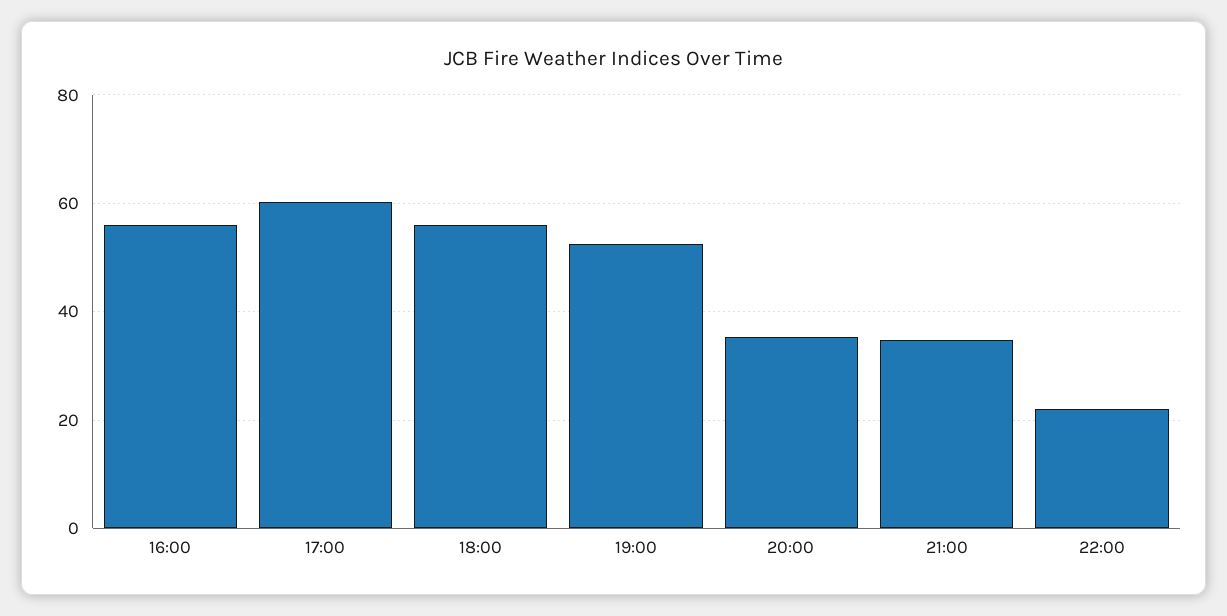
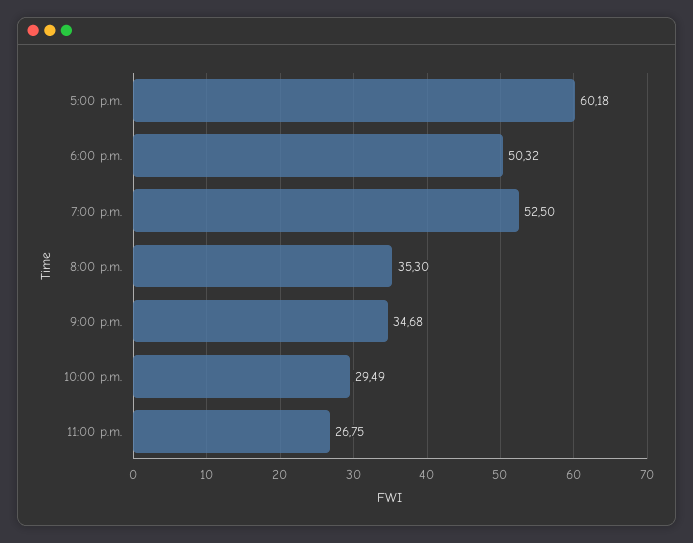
16:00: 56 -> none
18:00: 56 -> 50.32
22:00: 22 -> 29.49
11:00 p.m.: none -> 26.75

